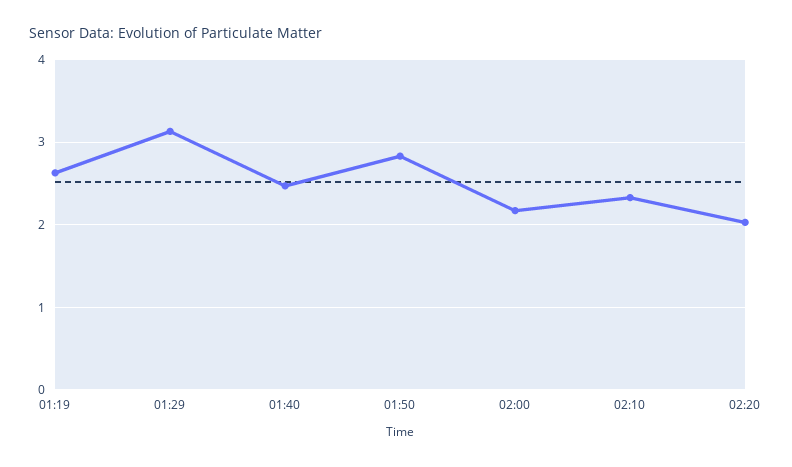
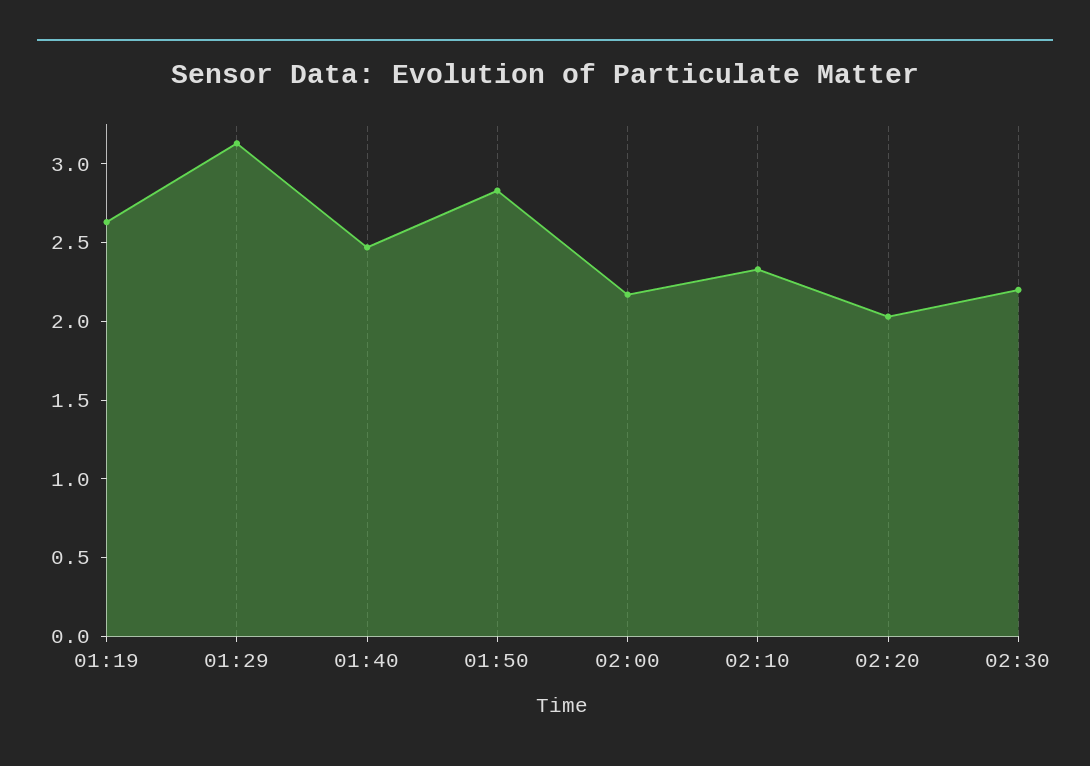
02:30: none -> 2.2

